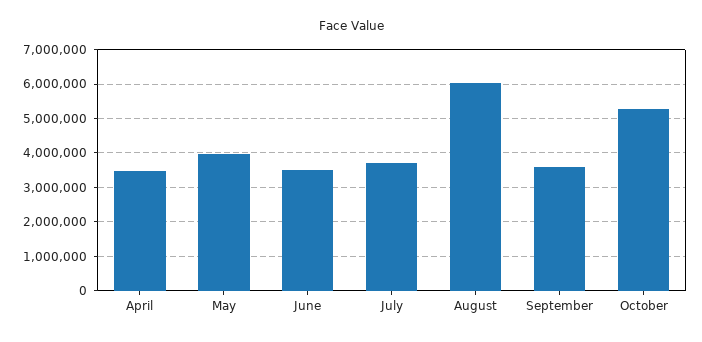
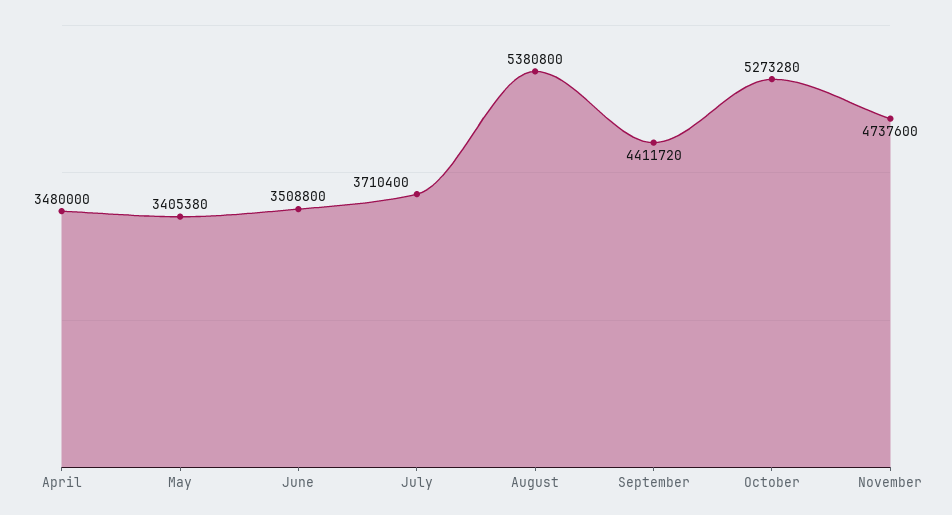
May: 4000000 -> 3405380
August: 6000000 -> 5380800
September: 3600000 -> 4411720
November: none -> 4737600

